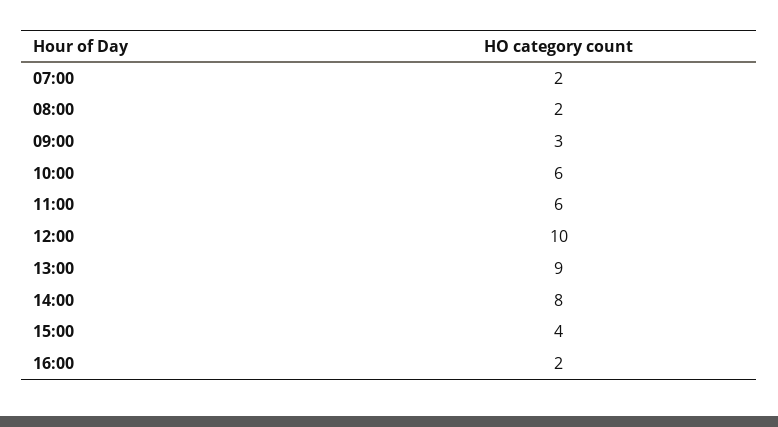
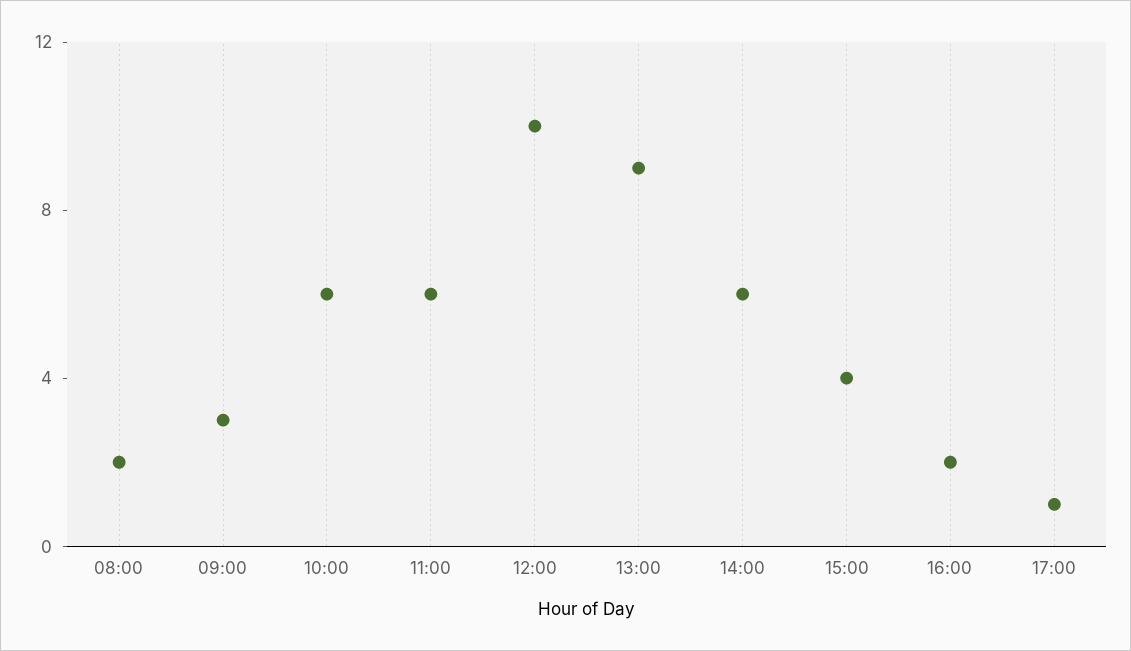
07:00: 2 -> none
14:00: 8 -> 6
17:00: none -> 1

